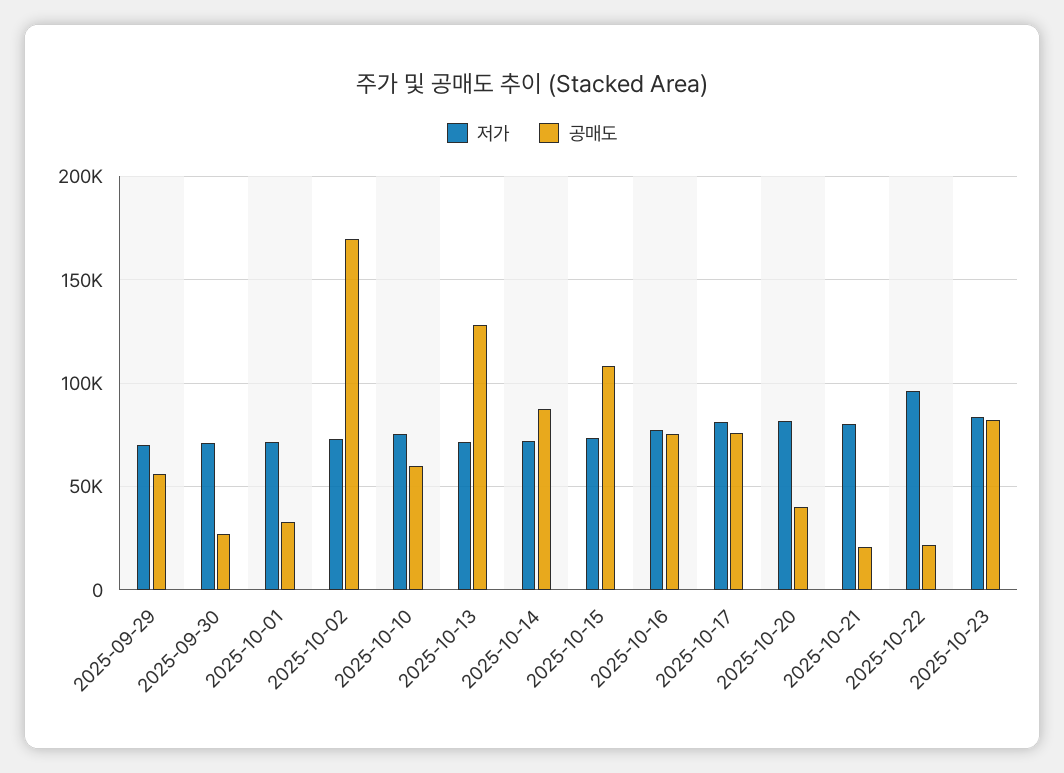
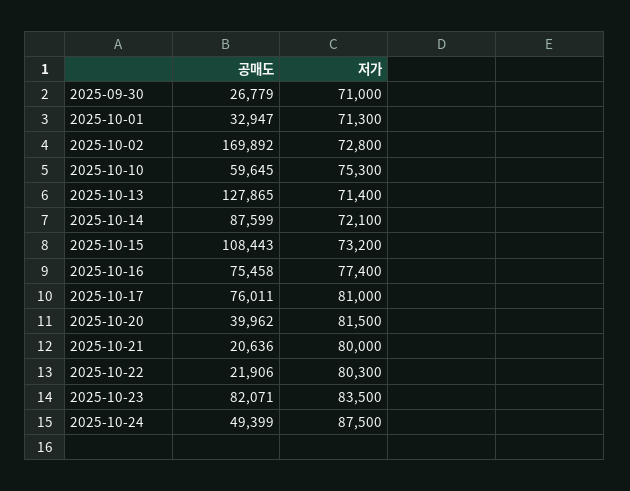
저가, 2025-09-29: 70000 -> none
공매도, 2025-09-29: 55000 -> none
저가, 2025-10-22: 95000 -> 80300
공매도, 2025-10-24: none -> 49399
저가, 2025-10-24: none -> 87500

